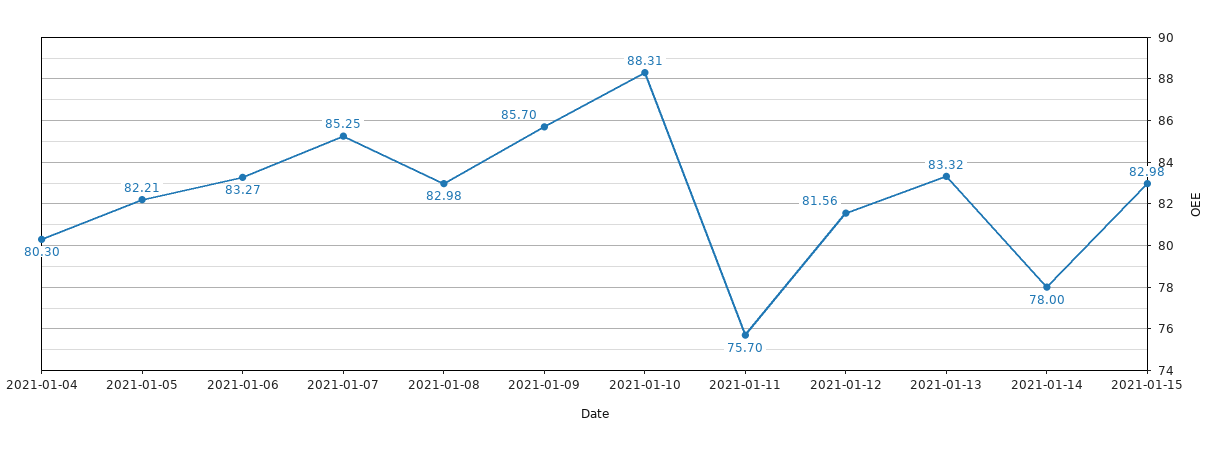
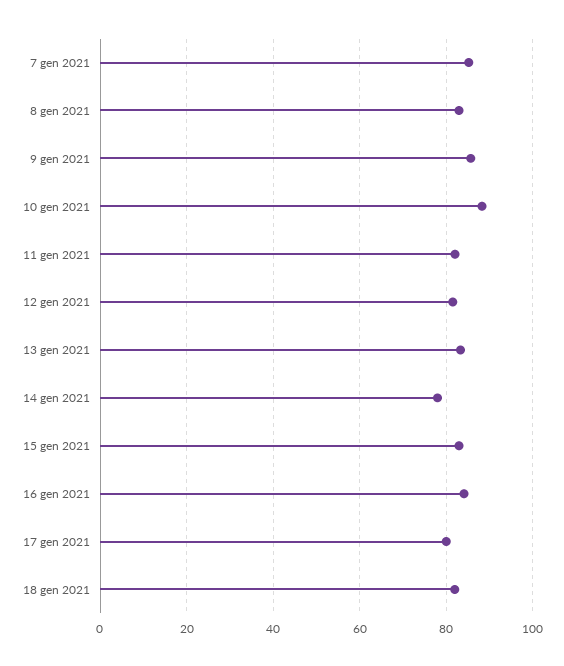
2021-01-04: 80.3 -> none
2021-01-05: 82.21 -> none
2021-01-06: 83.27 -> none
2021-01-11: 75.7 -> 82
16 gen 2021: none -> 84
17 gen 2021: none -> 80
18 gen 2021: none -> 82

